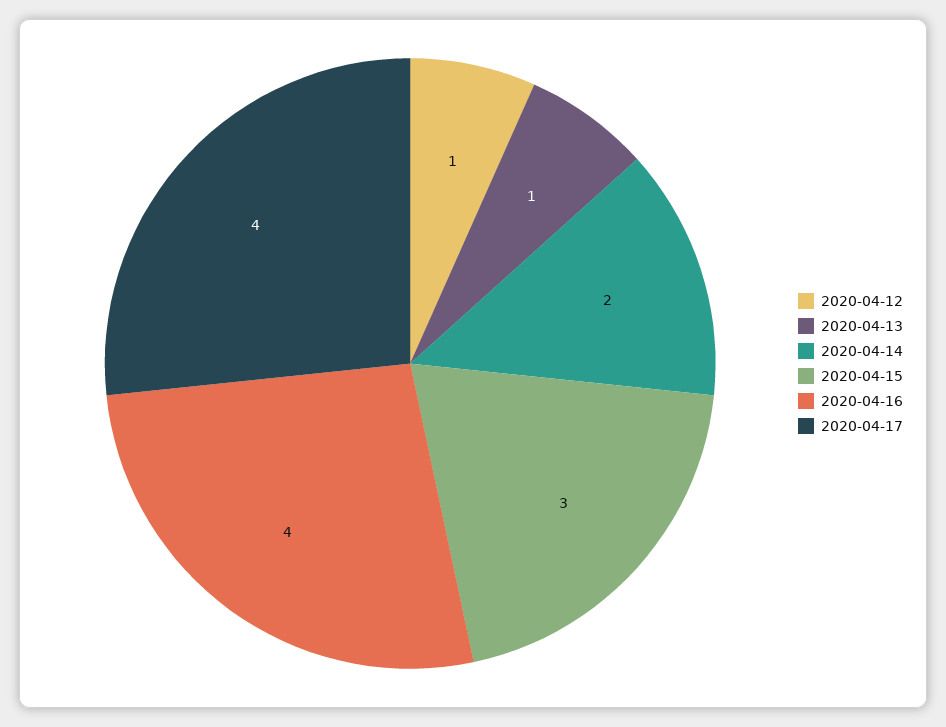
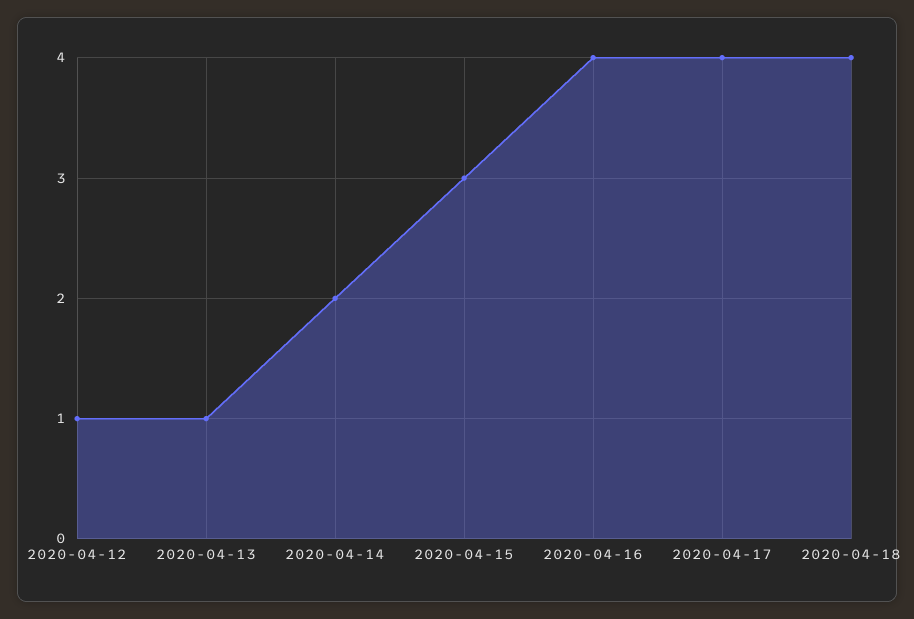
2020-04-18: none -> 4

